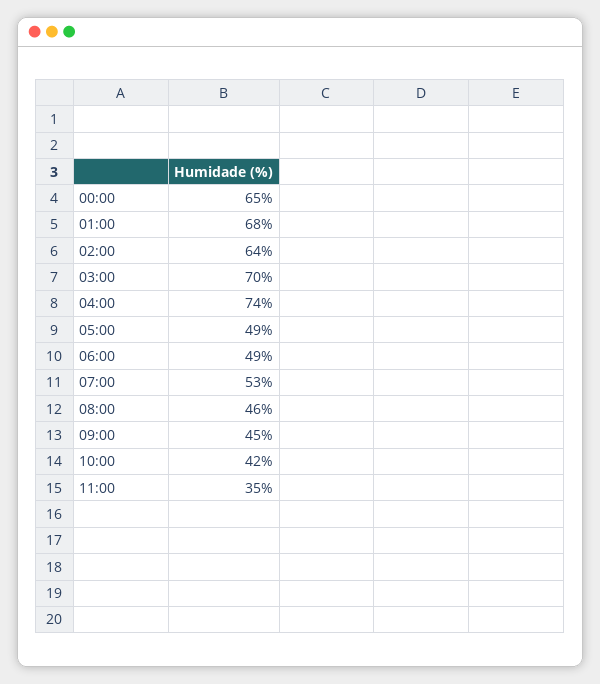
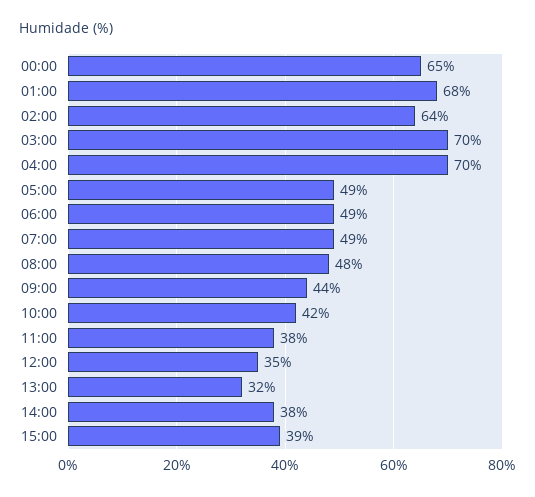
04:00: 74 -> 70
07:00: 53 -> 49
08:00: 46 -> 48
09:00: 45 -> 44
11:00: 35 -> 38
12:00: none -> 35
13:00: none -> 32
14:00: none -> 38
15:00: none -> 39

